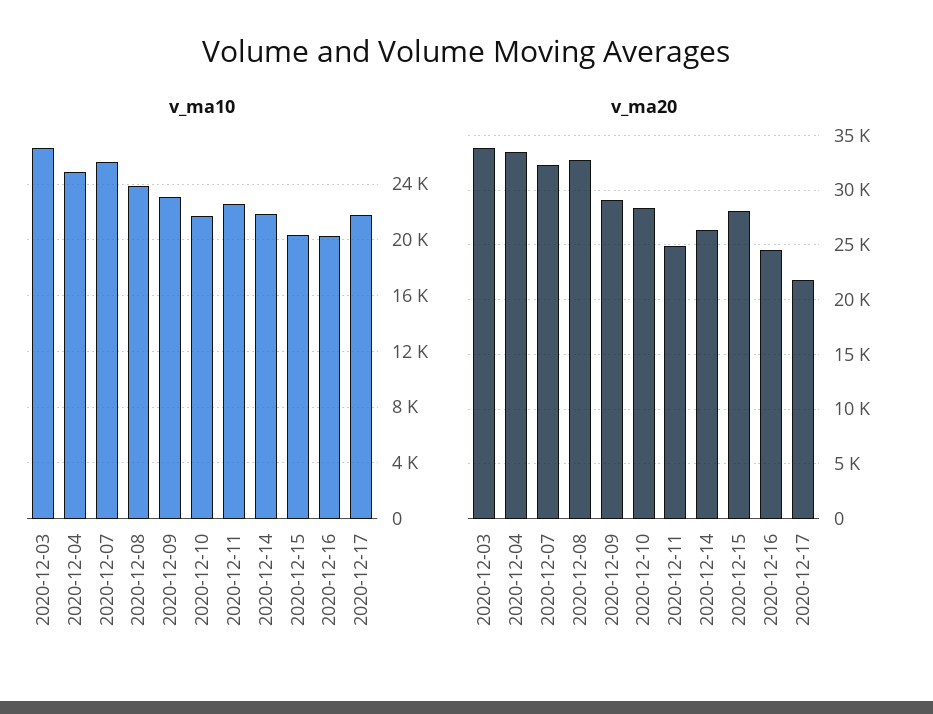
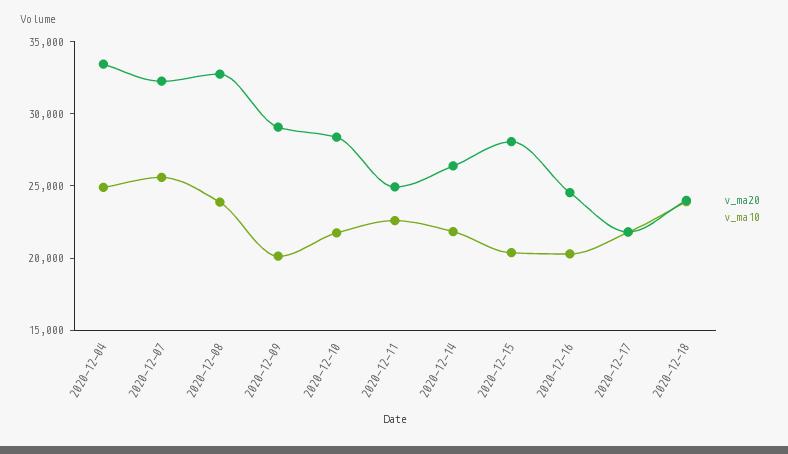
v_ma10, 2020-12-03: 26500 -> none
v_ma10, 2020-12-09: 23000 -> 20000
v_ma20, 2020-12-03: 34000 -> none
v_ma20, 2020-12-18: none -> 24000
v_ma10, 2020-12-18: none -> 24000

